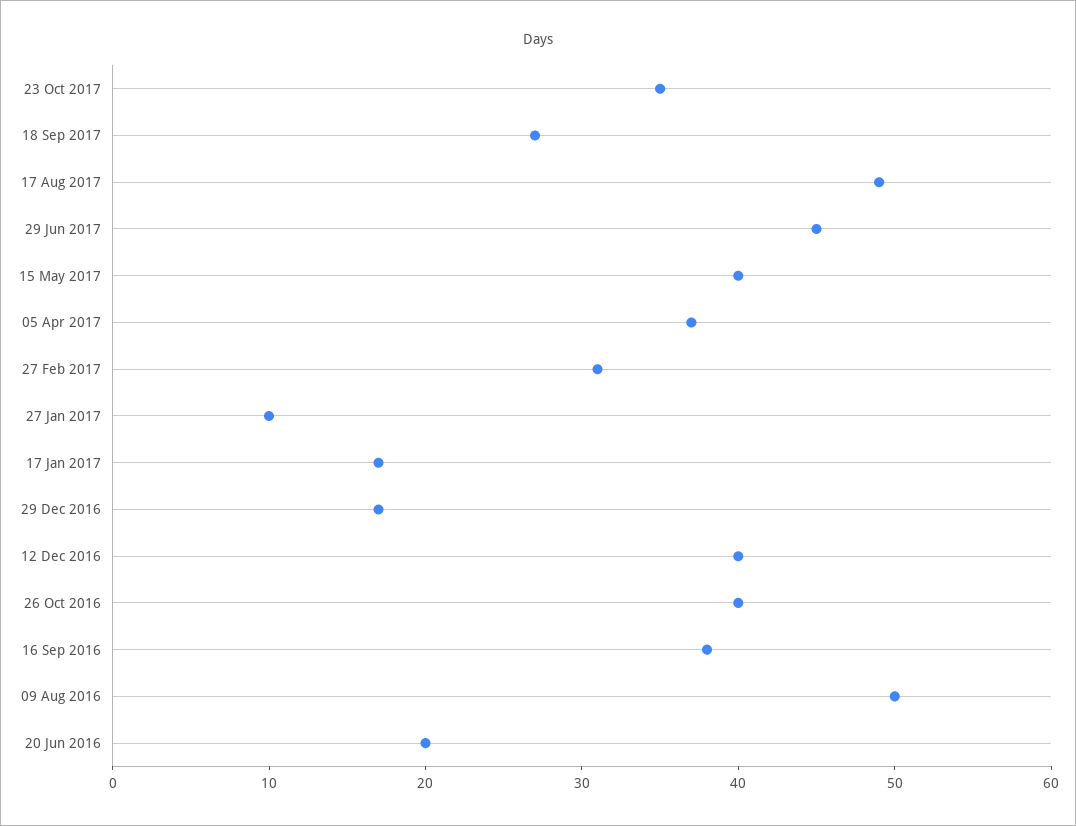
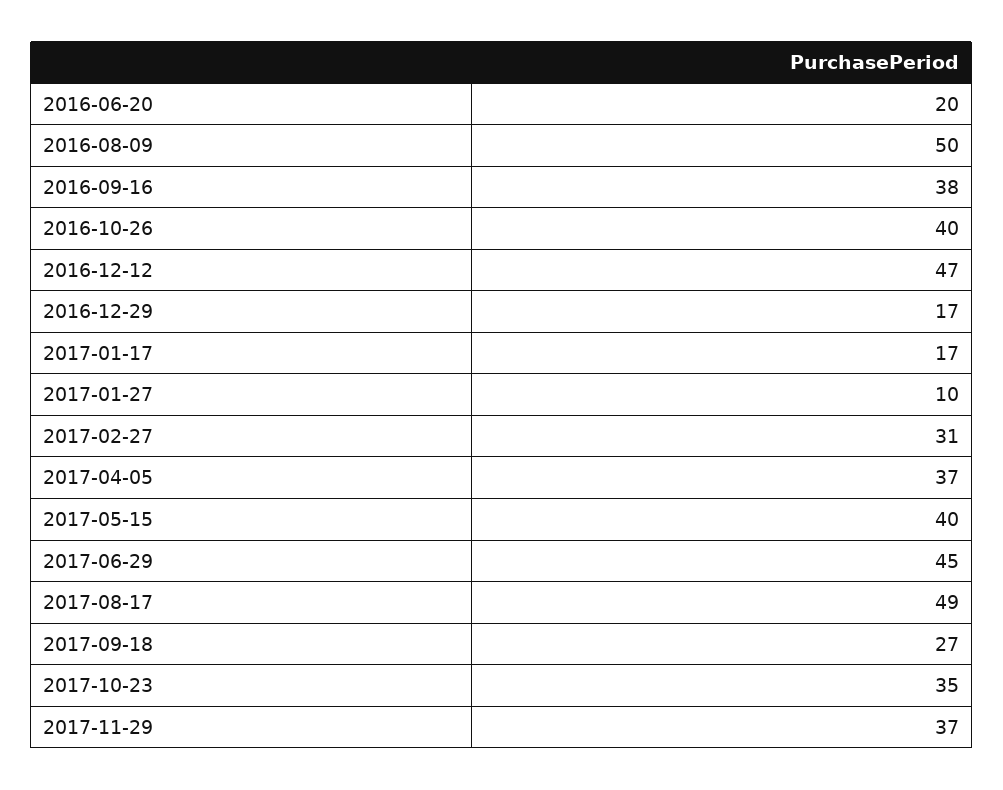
12 Dec 2016: 40 -> 47
2017-11-29: none -> 37

